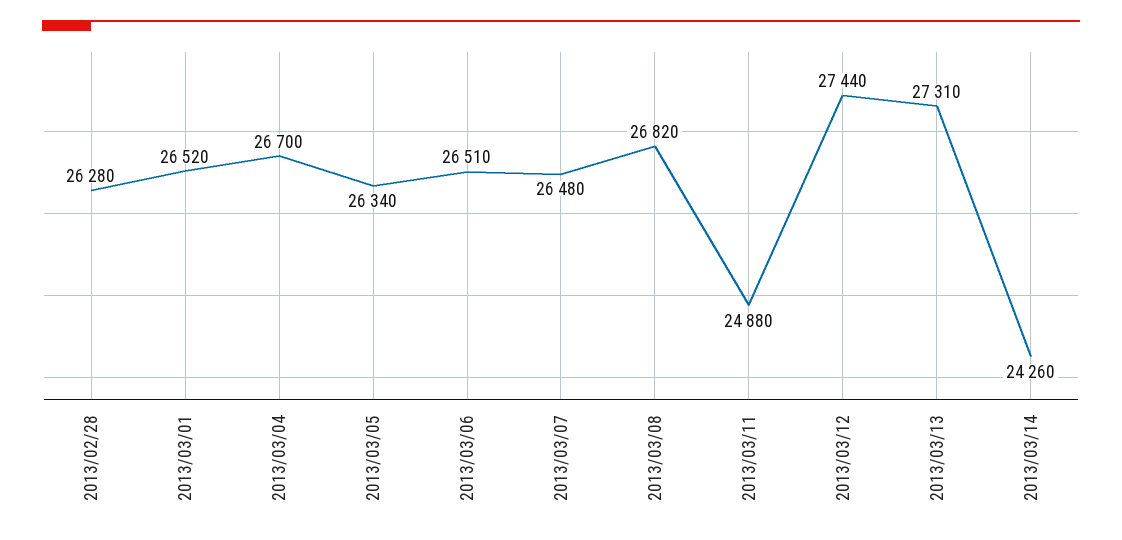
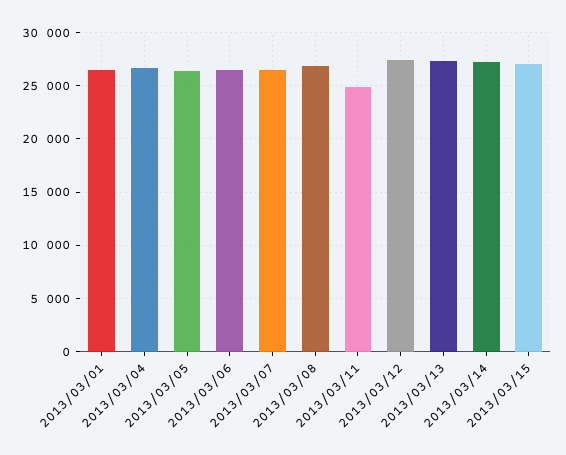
2013/02/28: 26280 -> none
2013/03/14: 24260 -> 27000
2013/03/15: none -> 27000

